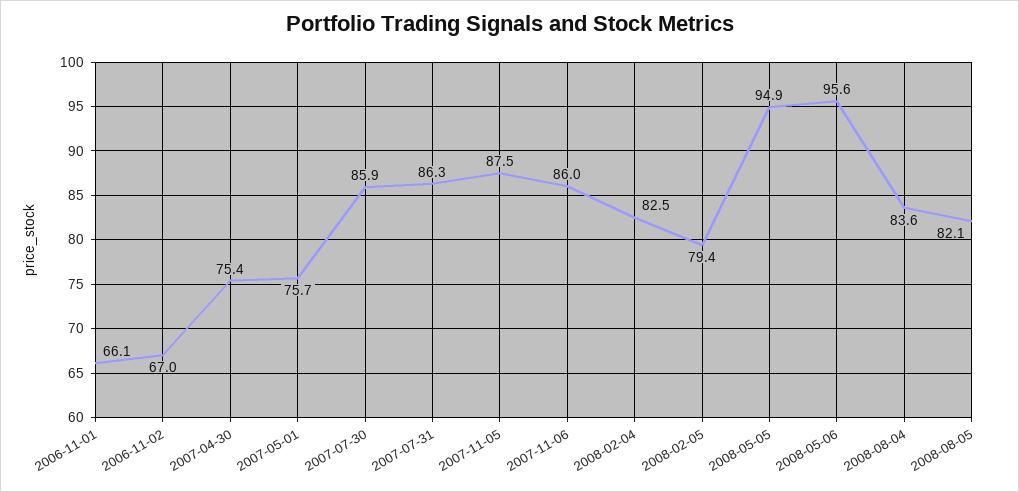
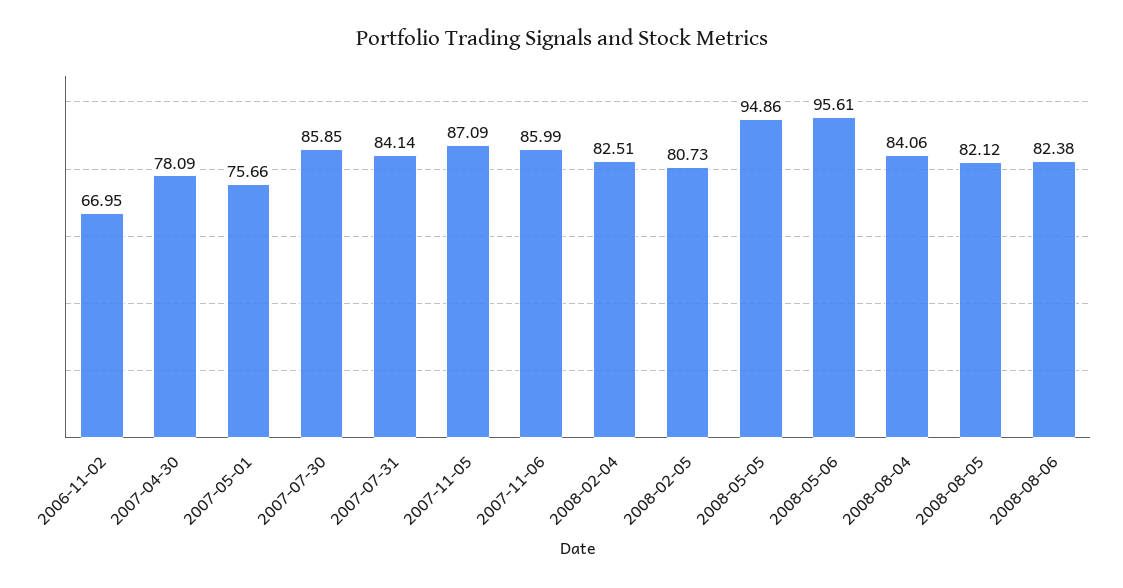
2006-11-01: 66.1 -> none
2007-04-30: 75.4 -> 78.09
2007-07-31: 86.3 -> 84.14
2007-11-05: 87.5 -> 87.09
2008-02-05: 79.4 -> 80.73
2008-08-04: 83.6 -> 84.06
2008-08-06: none -> 82.38

